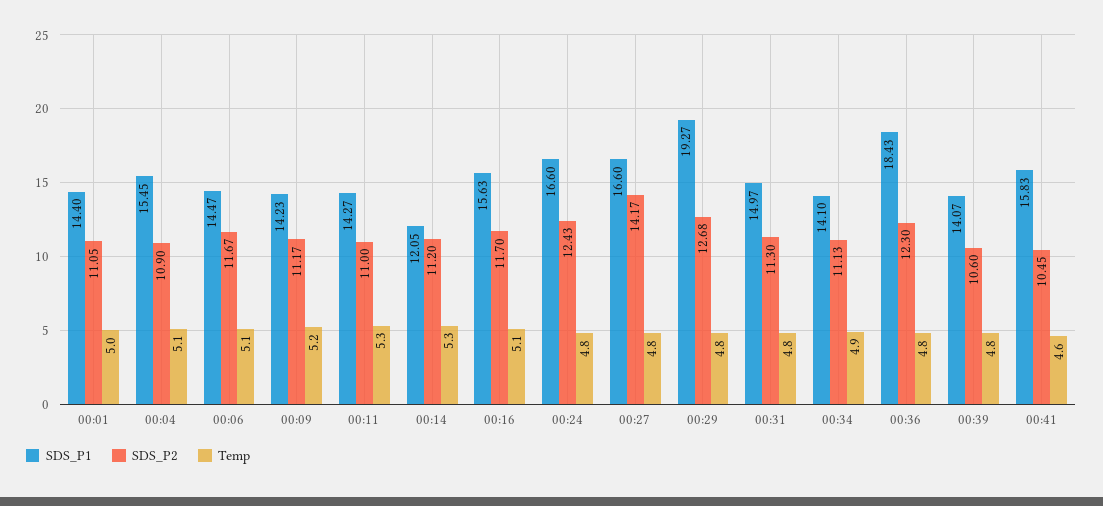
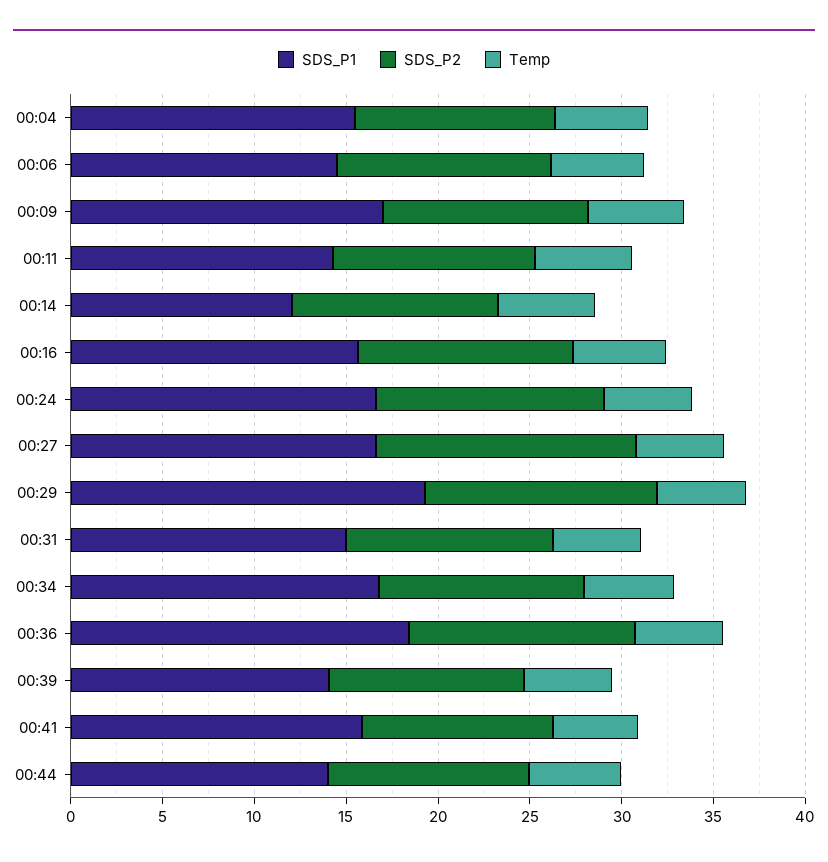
SDS_P1, 00:01: 14.4 -> none
SDS_P2, 00:01: 11.05 -> none
Temp, 00:01: 5 -> none
SDS_P1, 00:09: 14.23 -> 17
SDS_P1, 00:34: 14.1 -> 17
SDS_P1, 00:44: none -> 14
SDS_P2, 00:44: none -> 11
Temp, 00:44: none -> 5

